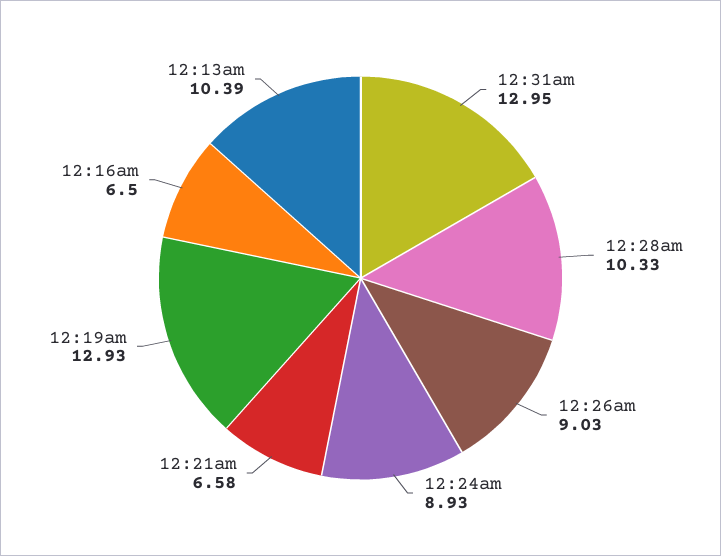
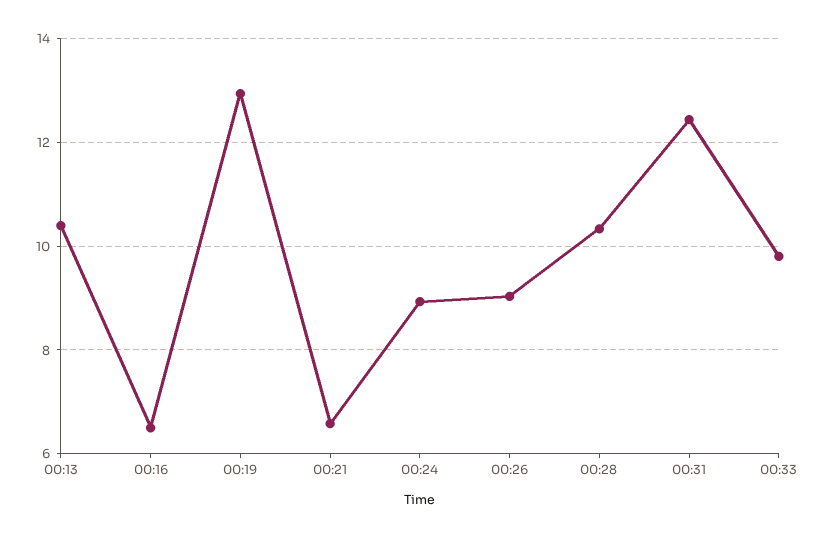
12:31am: 12.95 -> 12.4
00:33: none -> 9.8

